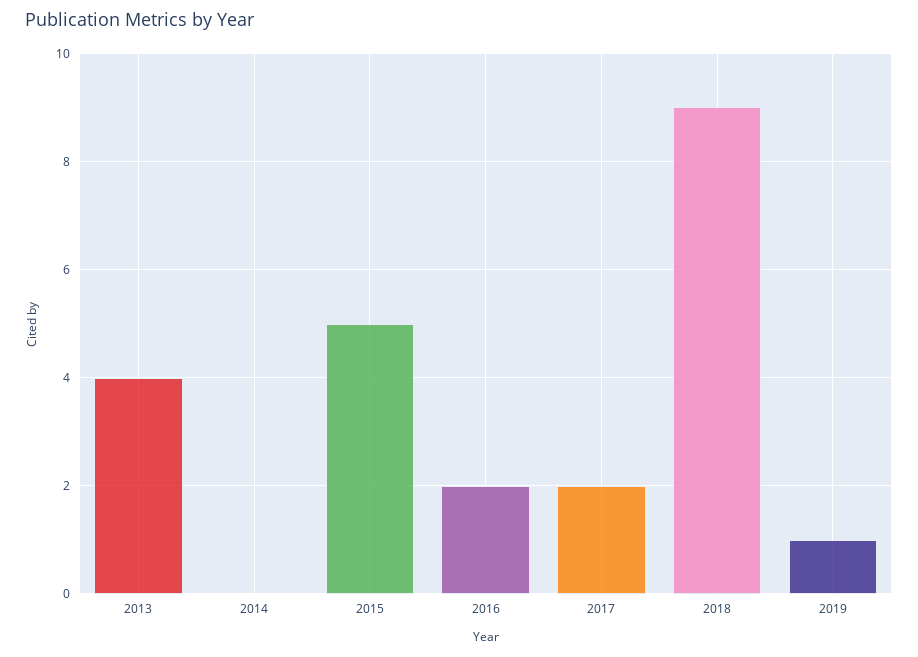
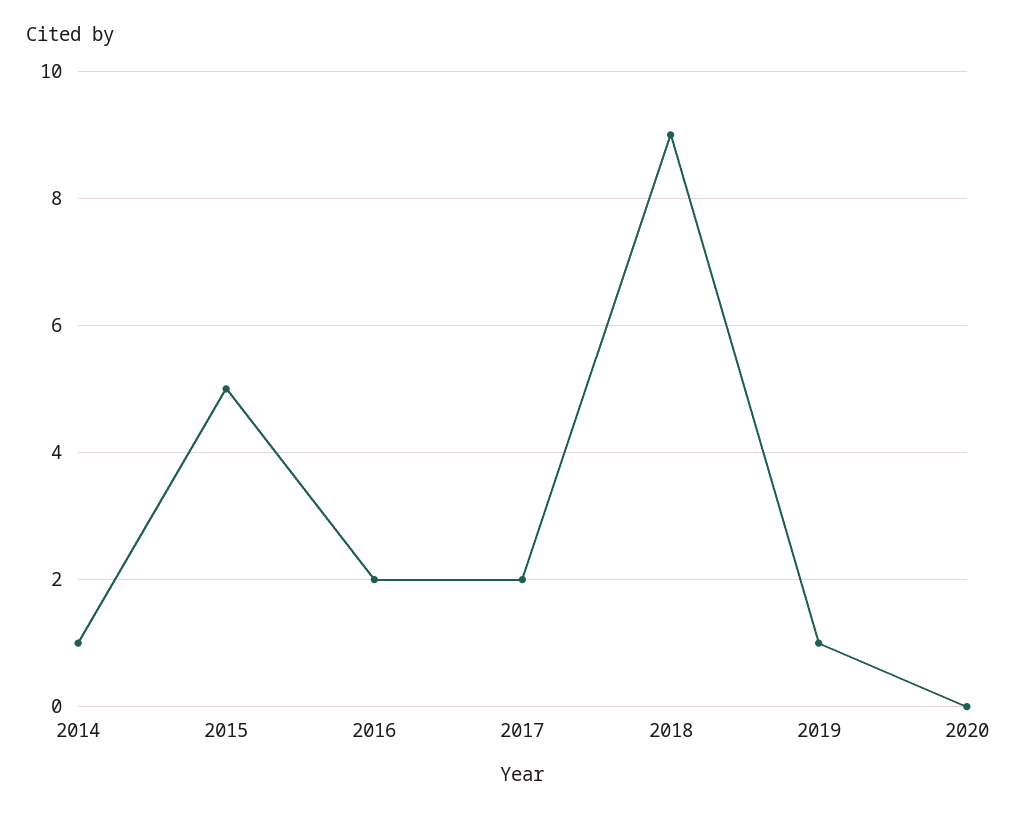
2013: 4 -> none
2014: 0 -> 1
2020: none -> 0

